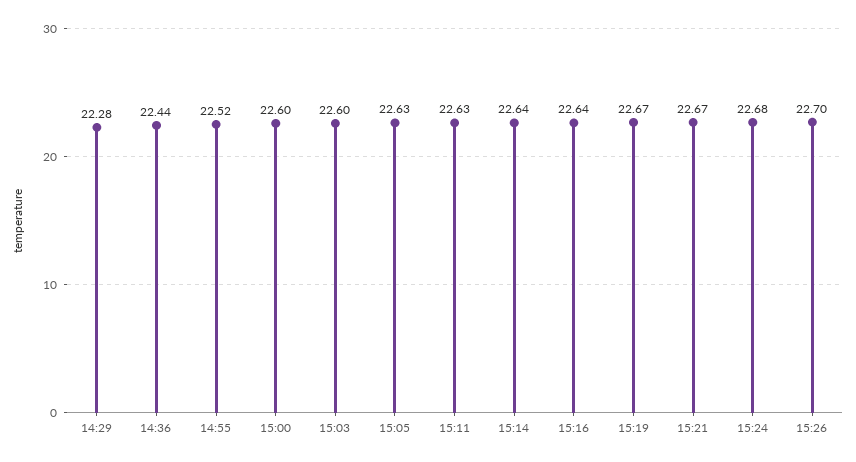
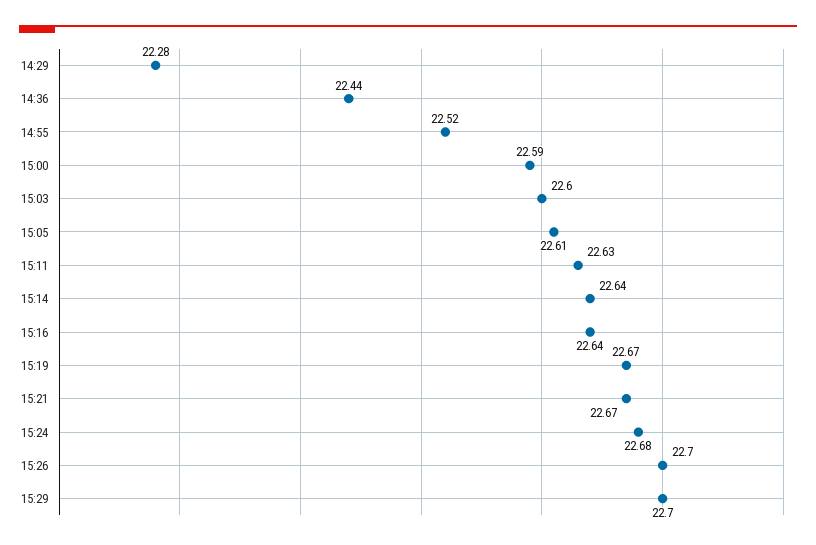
15:00: 22.6 -> 22.59
15:05: 22.63 -> 22.61
15:29: none -> 22.7

